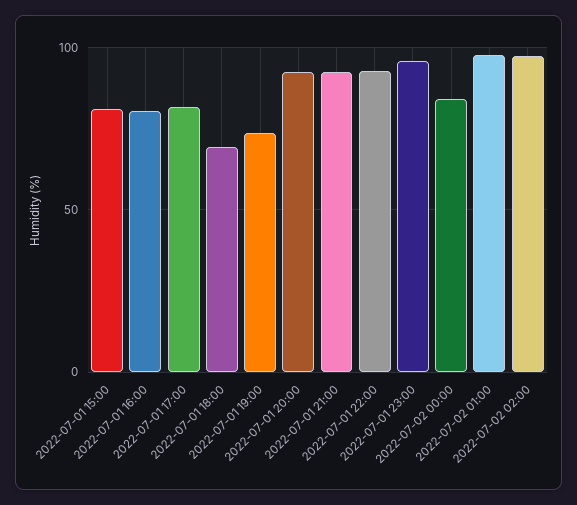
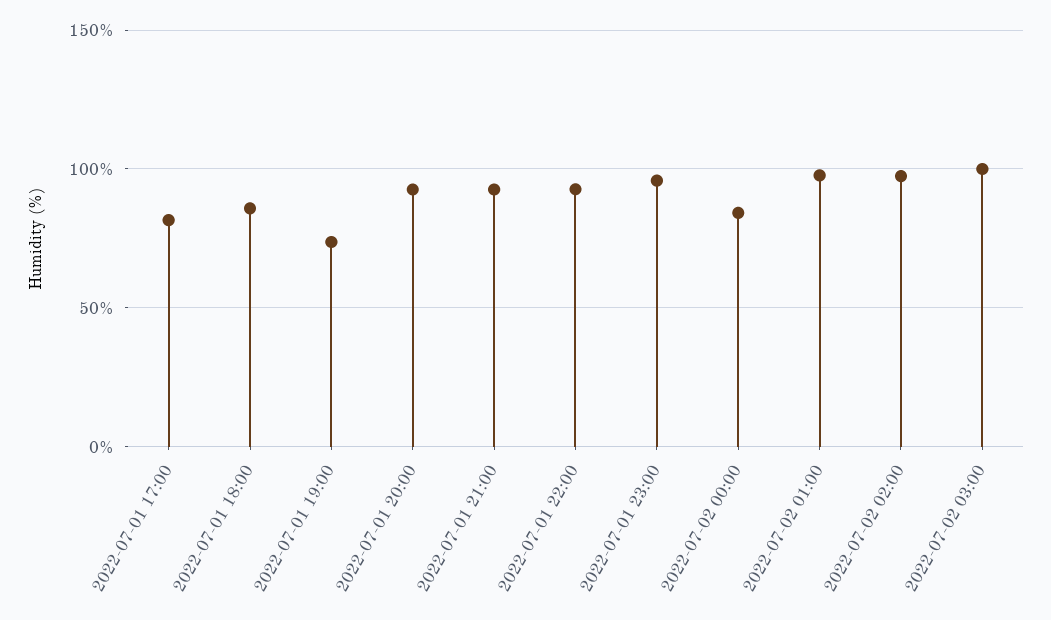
2022-07-01 15:00: 80 -> none
2022-07-01 16:00: 80 -> none
2022-07-01 18:00: 70 -> 85
2022-07-02 03:00: none -> 100

